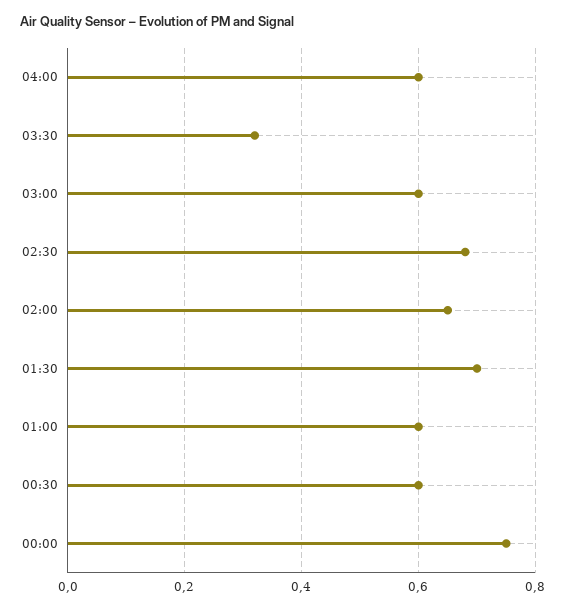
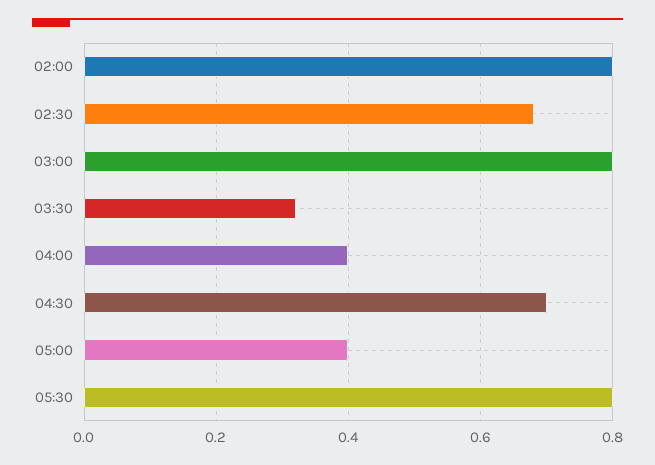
04:00: 0.6 -> 0.4
03:00: 0.6 -> 0.8
02:00: 0.65 -> 0.8
01:30: 0.7 -> none
01:00: 0.6 -> none
00:30: 0.6 -> none
00:00: 0.75 -> none
04:30: none -> 0.7
05:00: none -> 0.4
05:30: none -> 0.8

